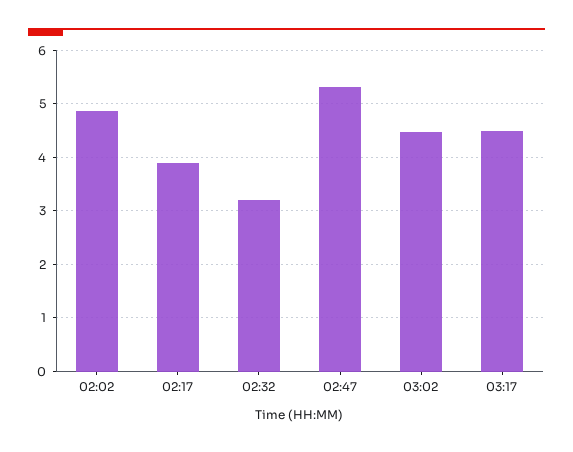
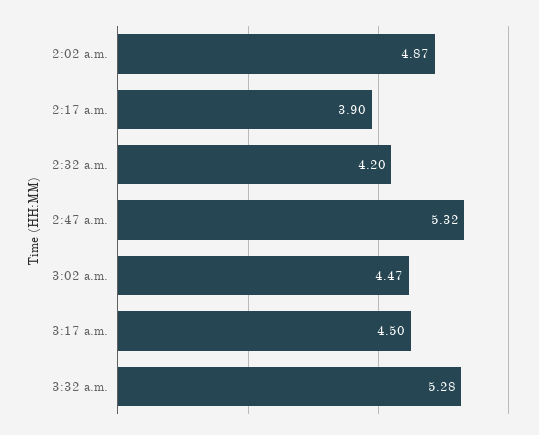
02:32: 3.2 -> 4.2
3:32 a.m.: none -> 5.28

